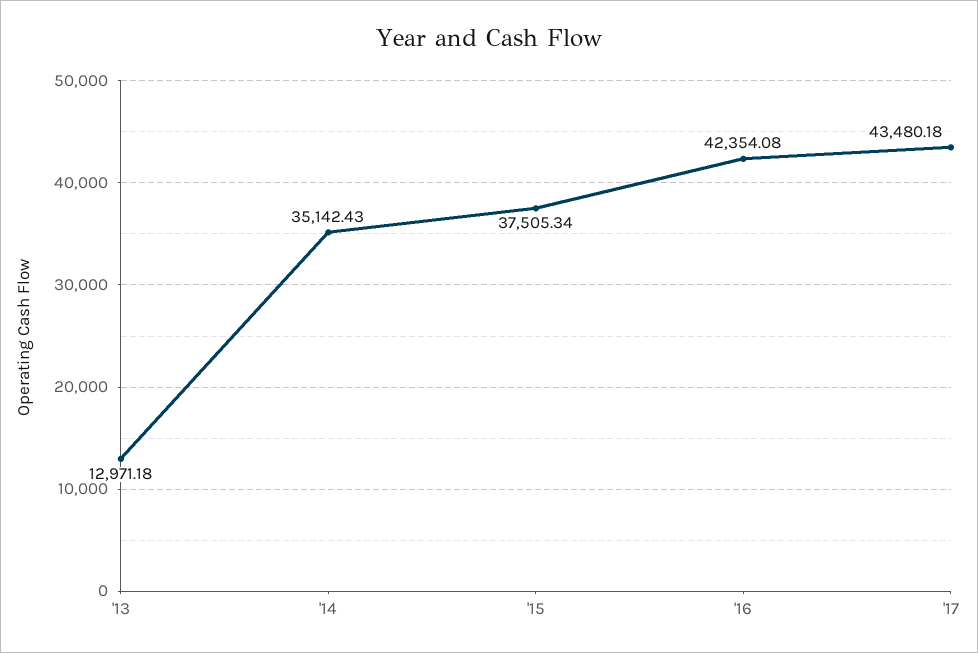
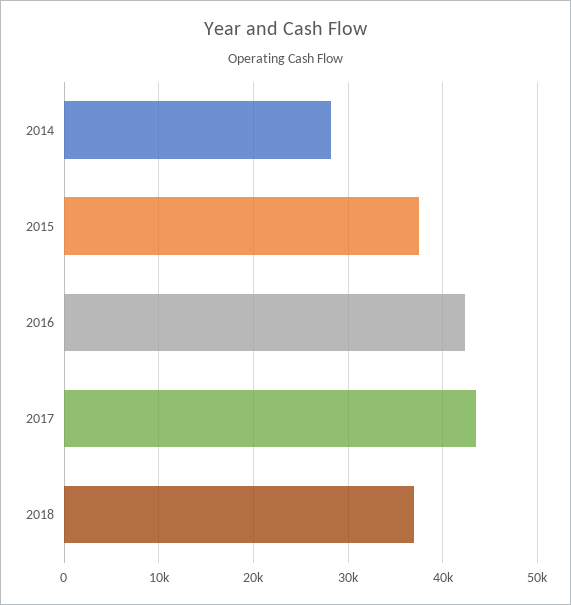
'13: 12971.18 -> none
'14: 35142.43 -> 28000
2018: none -> 37000

